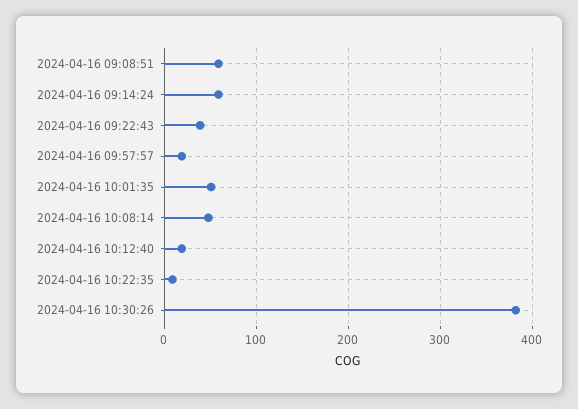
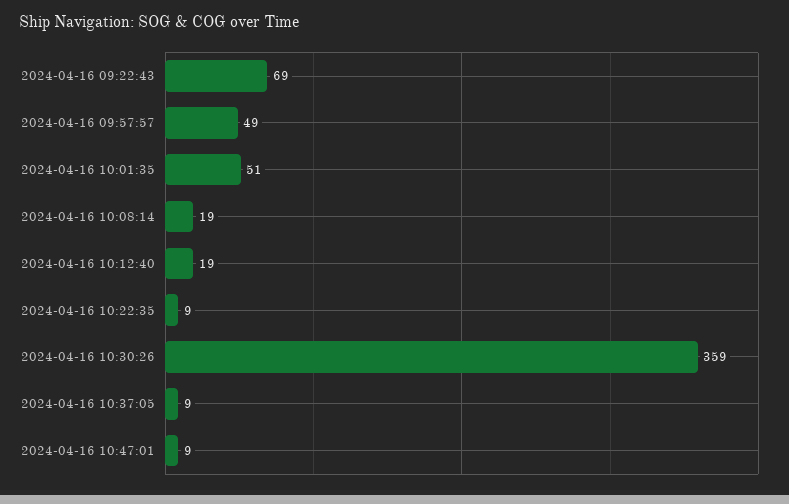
2024-04-16 09:08:51: 60 -> none
2024-04-16 09:14:24: 60 -> none
2024-04-16 09:22:43: 40 -> 69
2024-04-16 09:57:57: 20 -> 49
2024-04-16 10:08:14: 50 -> 19
2024-04-16 10:30:26: 380 -> 359
2024-04-16 10:37:05: none -> 9
2024-04-16 10:47:01: none -> 9

